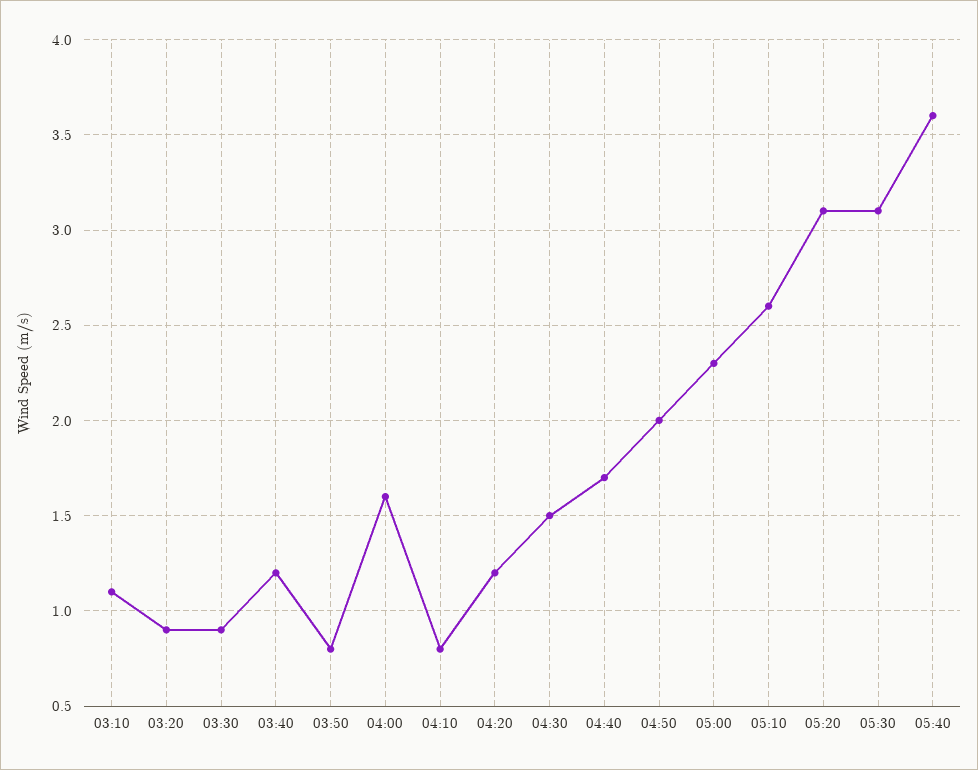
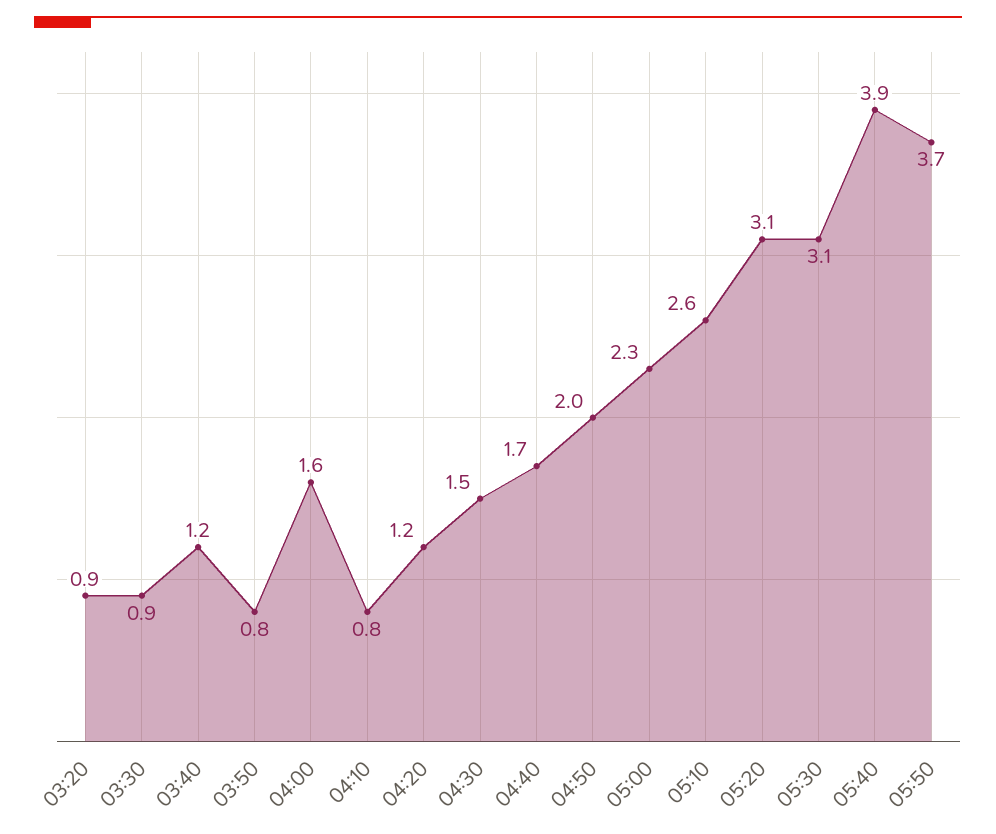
03:10: 1.1 -> none
05:40: 3.6 -> 3.9
05:50: none -> 3.7

